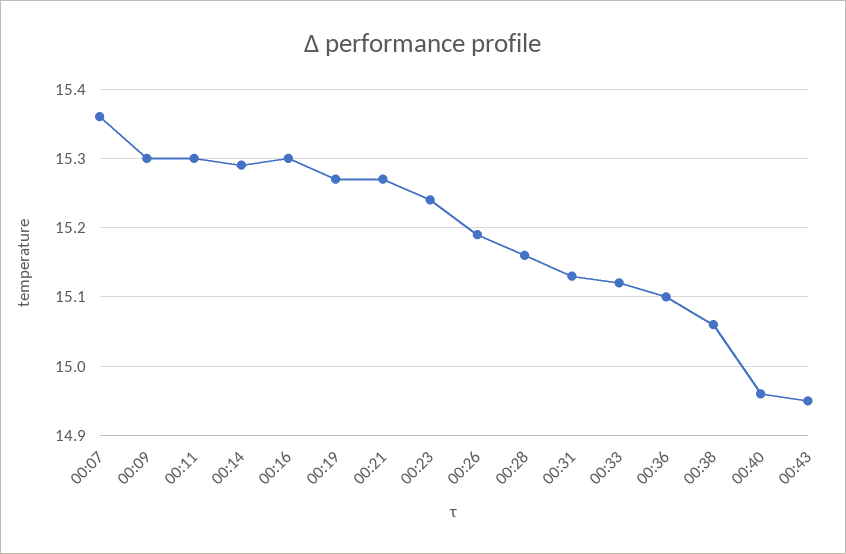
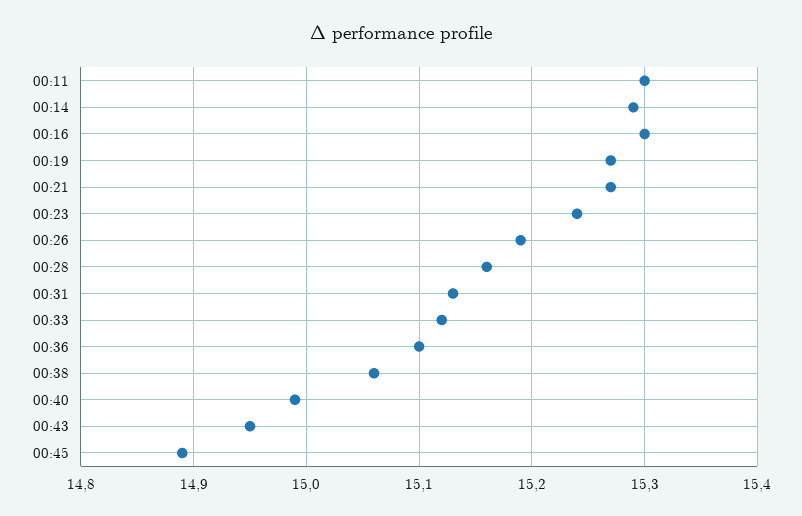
00:07: 15.36 -> none
00:09: 15.3 -> none
00:40: 14.96 -> 14.99
00:45: none -> 14.89

